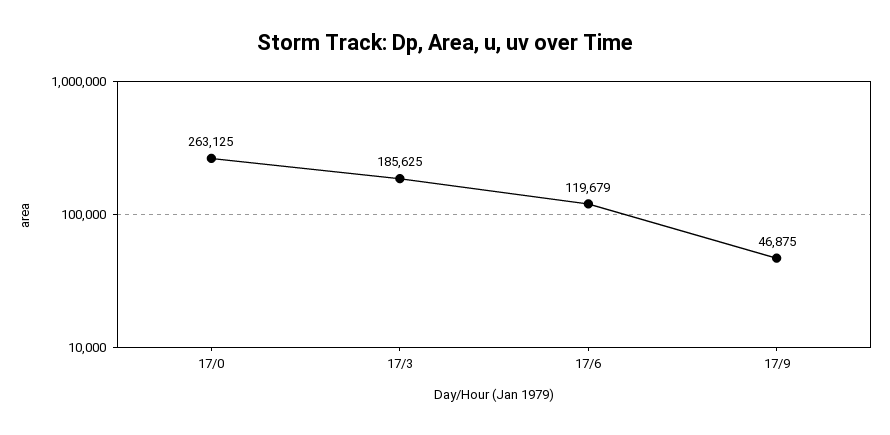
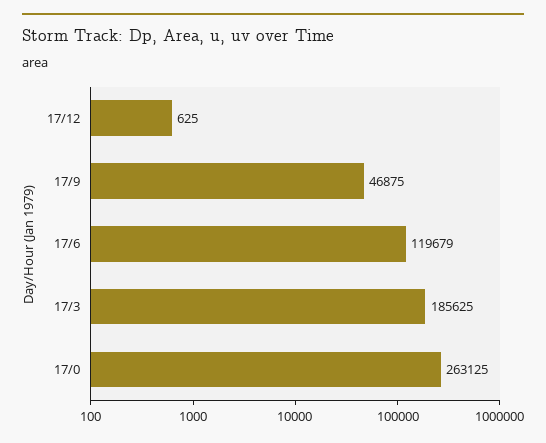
17/12: none -> 625

